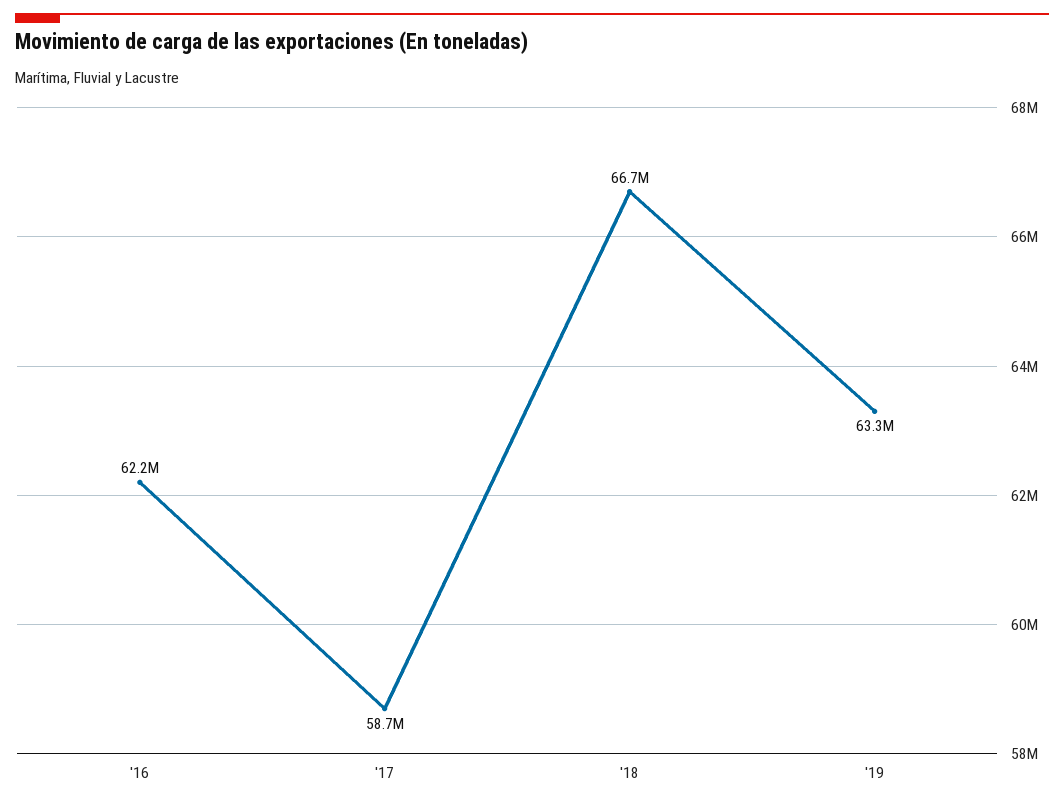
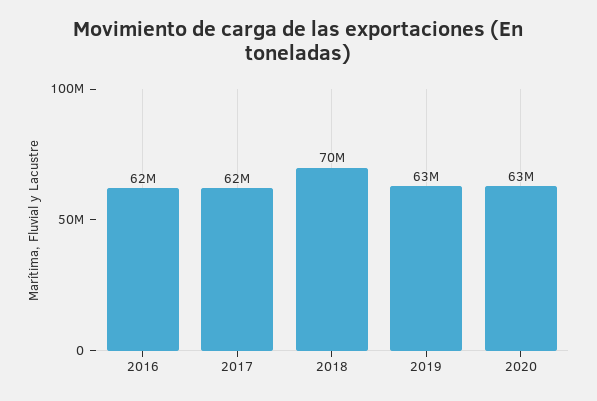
'17: 58700000 -> 62000000
'18: 66700000 -> 70000000
2020: none -> 63000000

